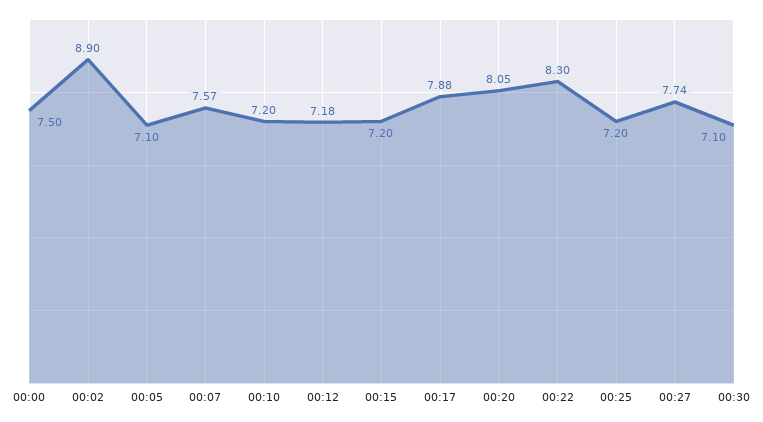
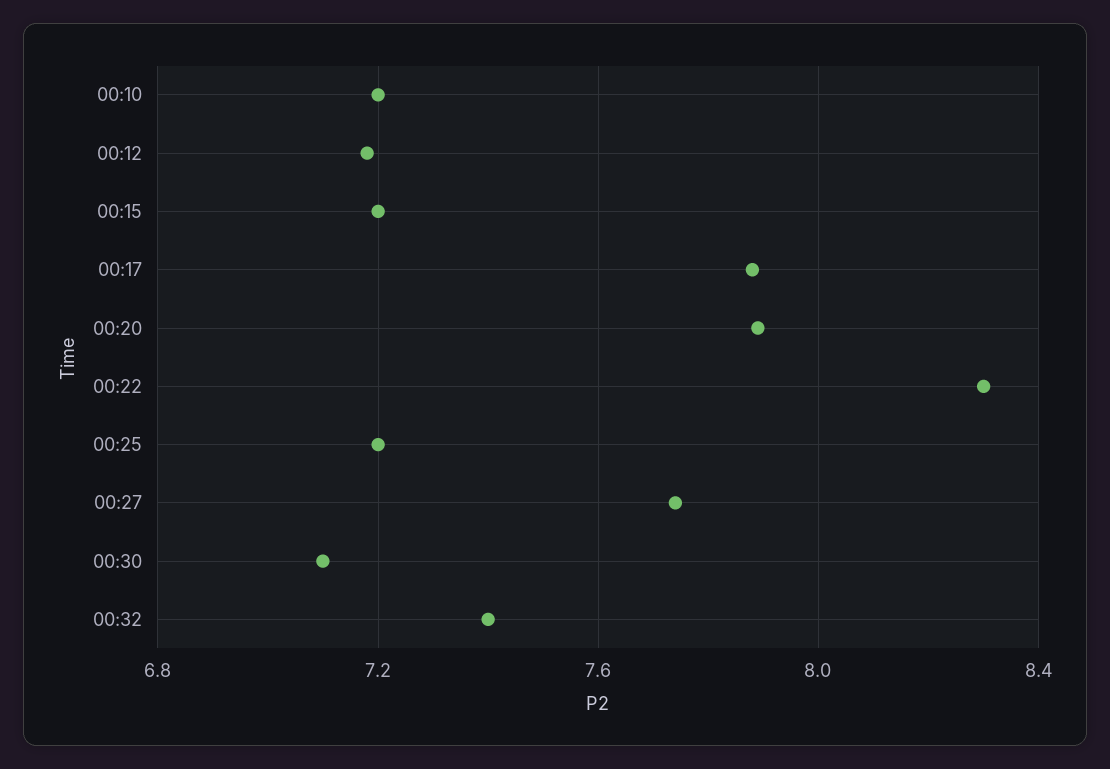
00:00: 7.5 -> none
00:02: 8.9 -> none
00:05: 7.1 -> none
00:07: 7.57 -> none
00:20: 8.05 -> 7.9
00:32: none -> 7.4

